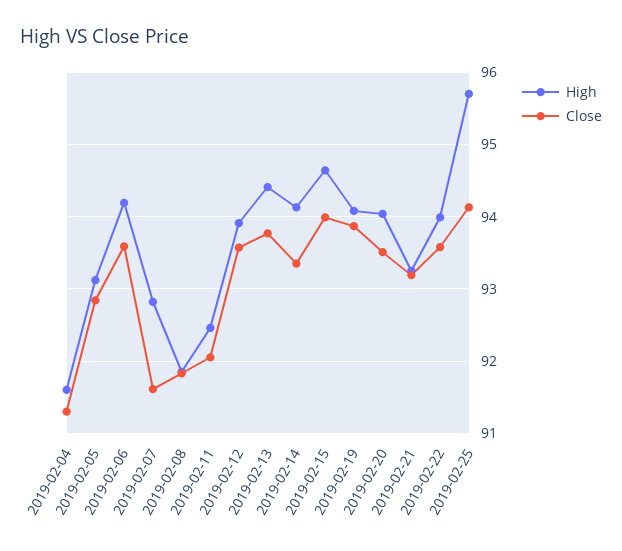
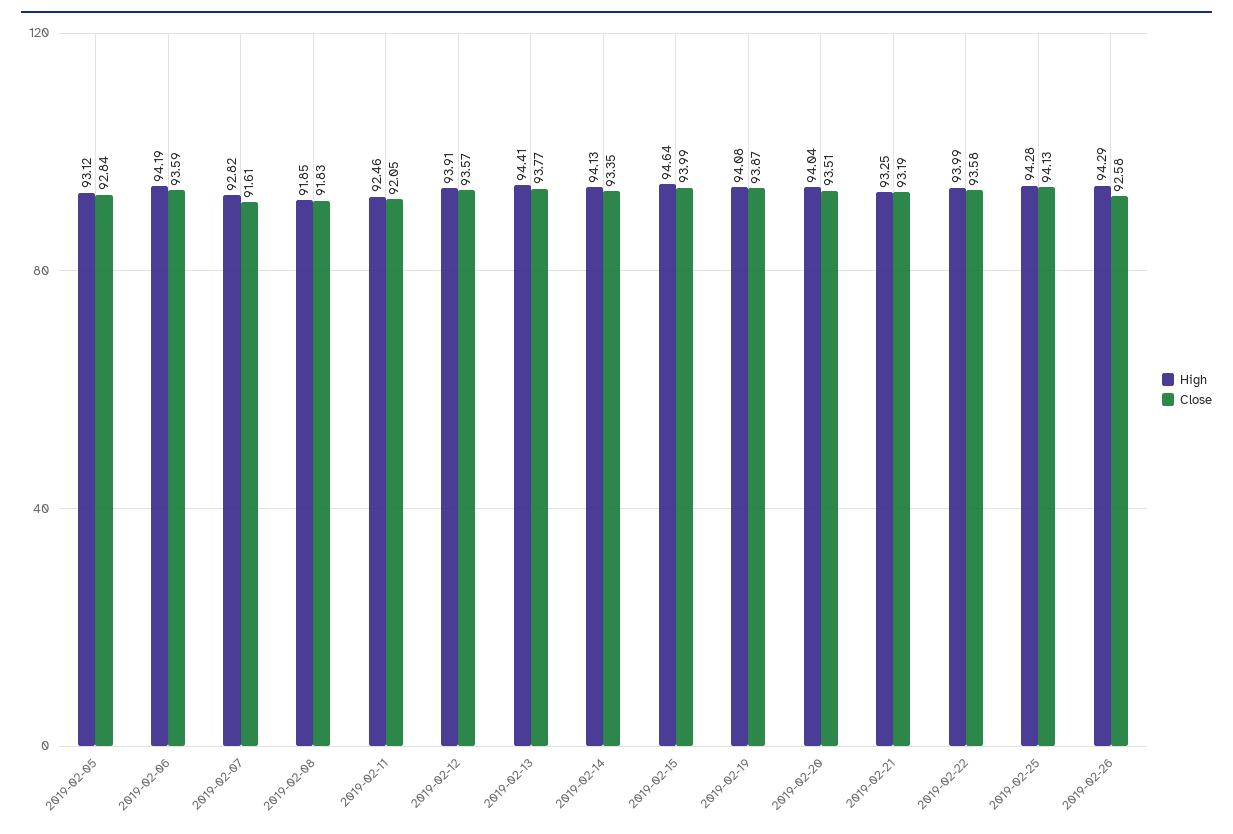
High, 2019-02-04: 91.6 -> none
Close, 2019-02-04: 91.3 -> none
High, 2019-02-25: 95.7 -> 94.28
High, 2019-02-26: none -> 94.29
Close, 2019-02-26: none -> 92.58

